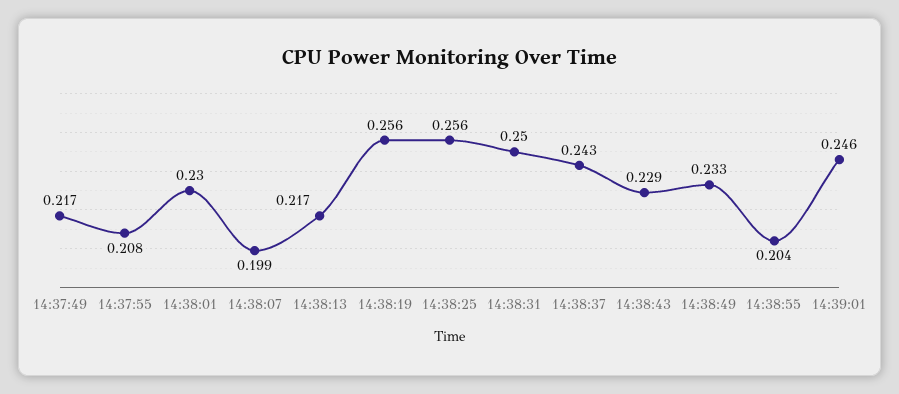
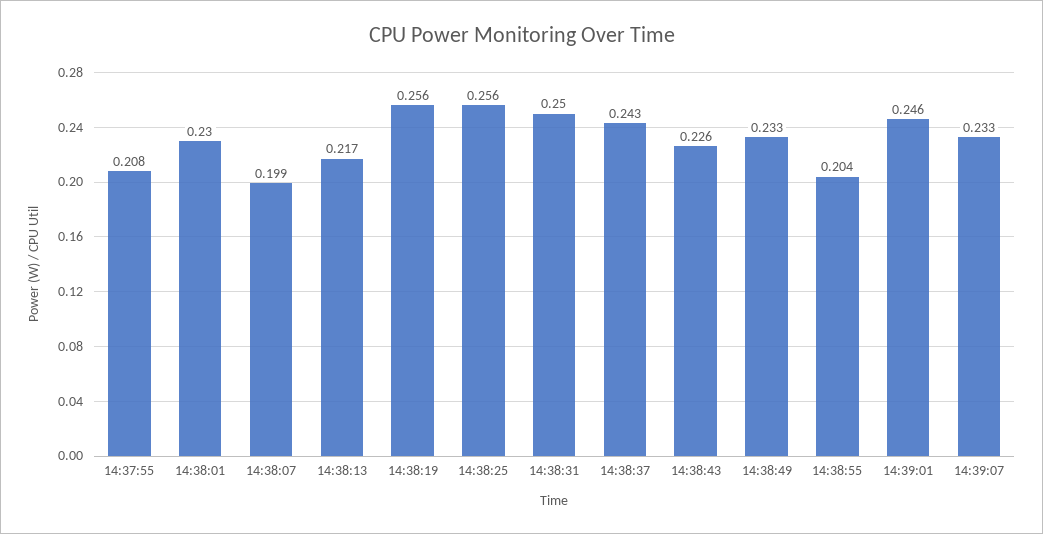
14:37:49: 0.217 -> none
14:38:43: 0.229 -> 0.226
14:39:07: none -> 0.233

